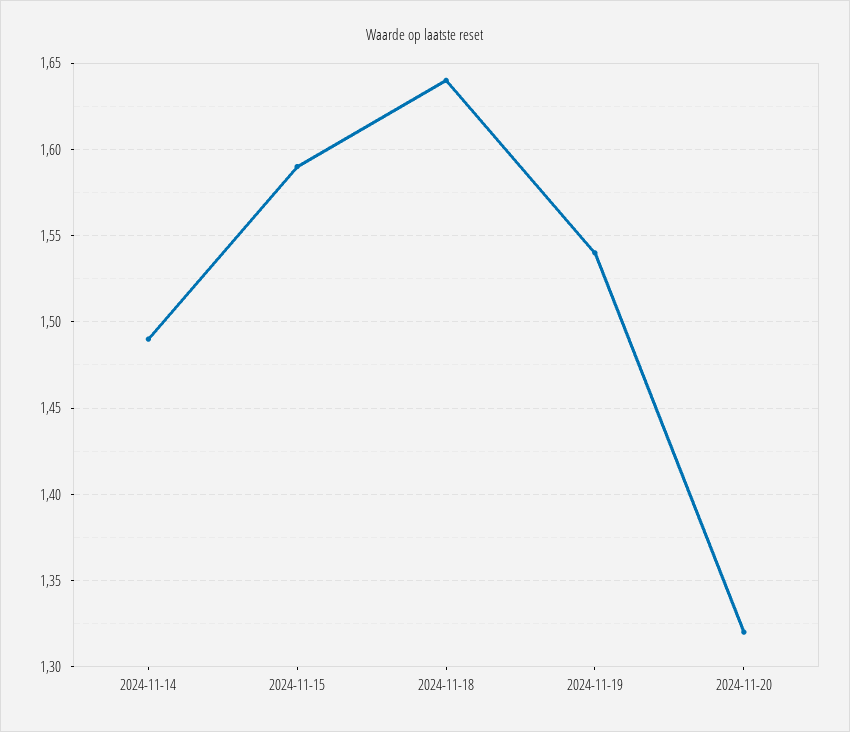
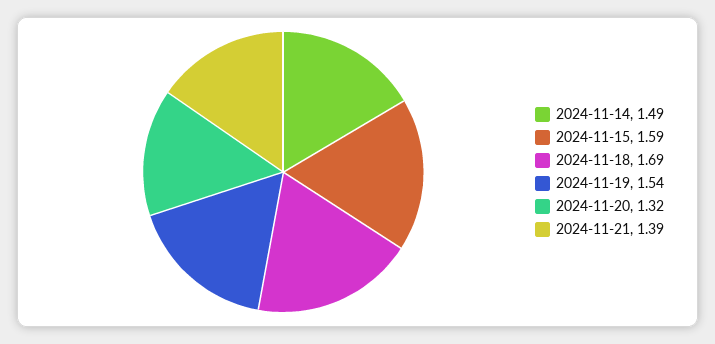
2024-11-18: 1.64 -> 1.69
2024-11-21: none -> 1.39

